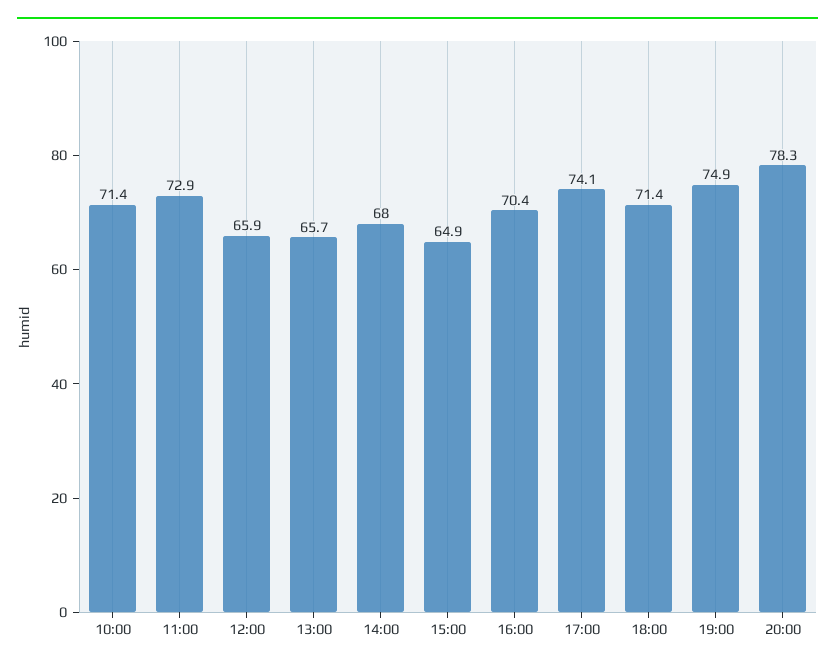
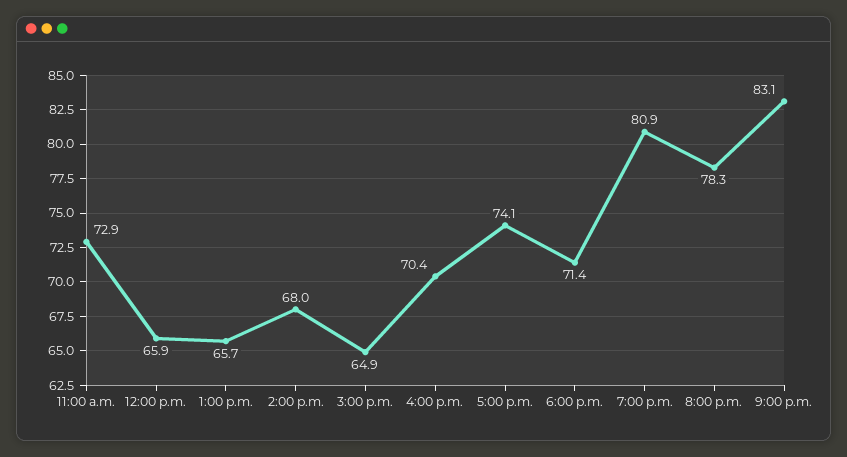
10:00: 71.4 -> none
19:00: 74.9 -> 80.9
9:00 p.m.: none -> 83.1

